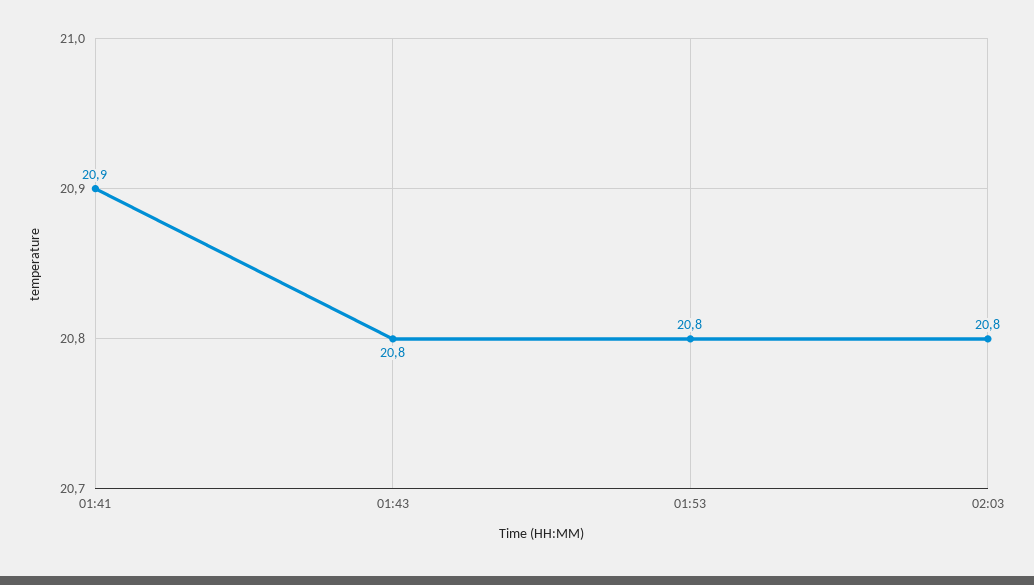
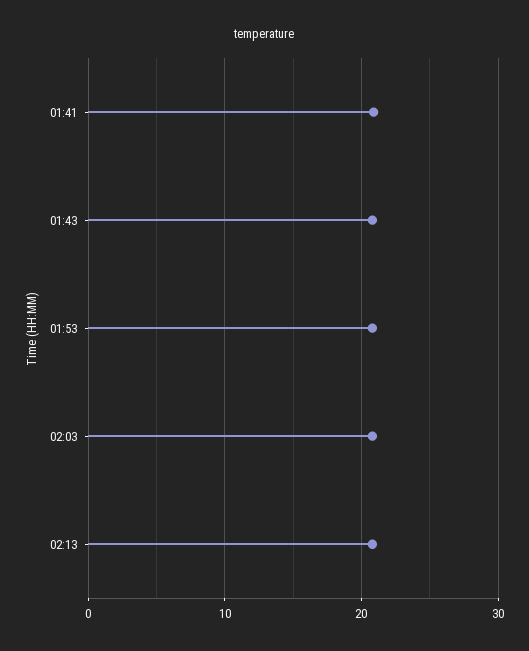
02:13: none -> 21

